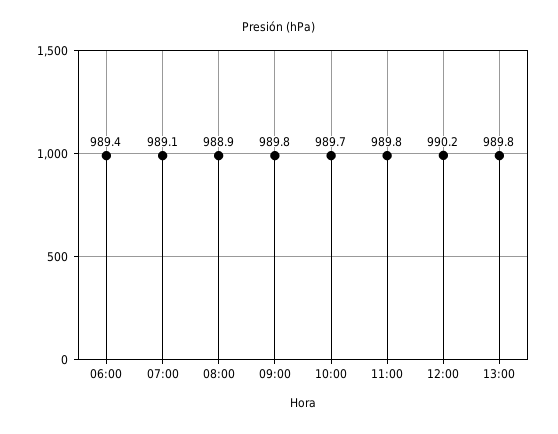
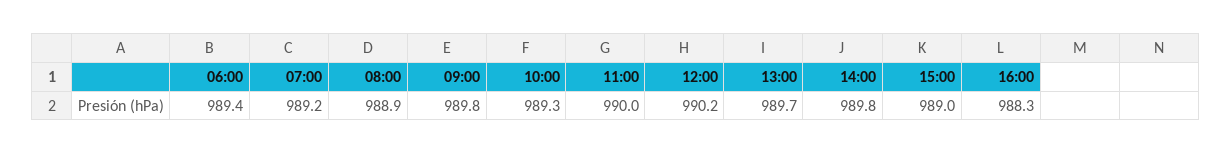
07:00: 989.1 -> 989.2
10:00: 989.7 -> 989.3
11:00: 989.8 -> 990
13:00: 989.8 -> 989.7
14:00: none -> 989.8
15:00: none -> 989
16:00: none -> 988.3

